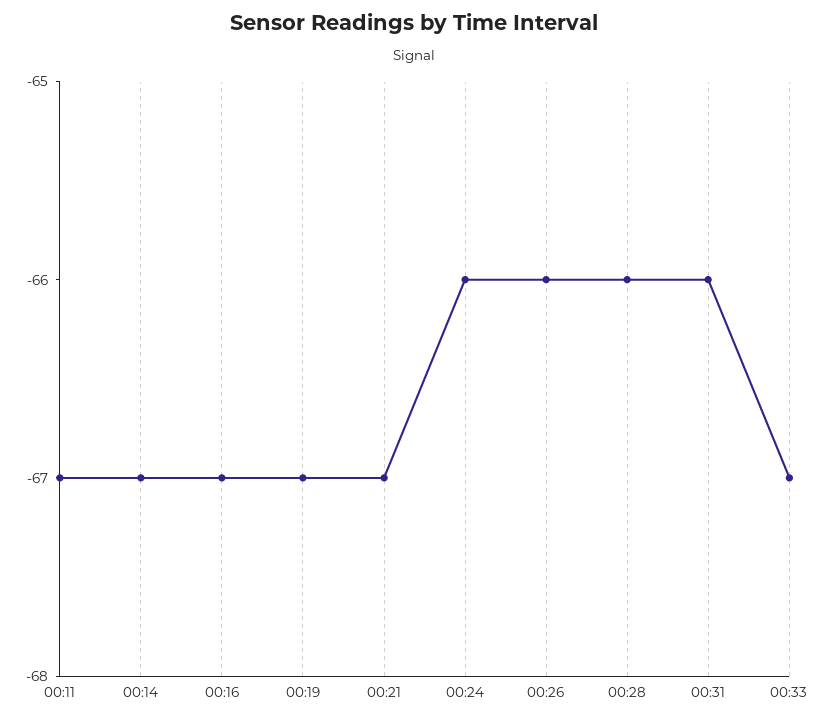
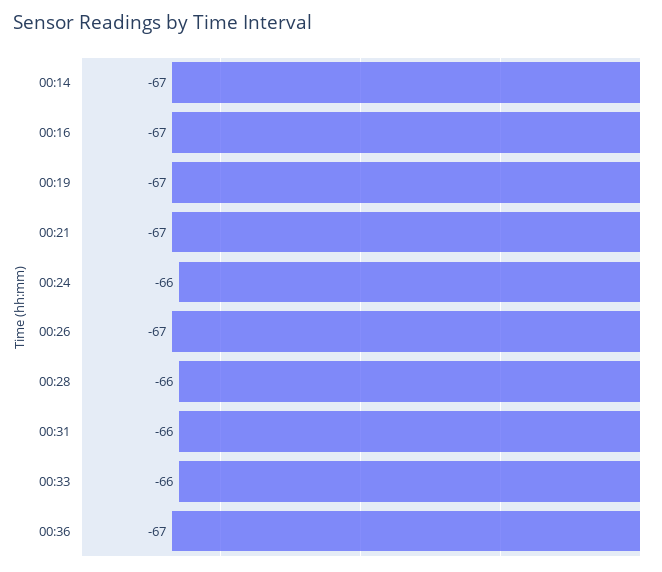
00:11: -67 -> none
00:26: -66 -> -67
00:33: -67 -> -66
00:36: none -> -67

